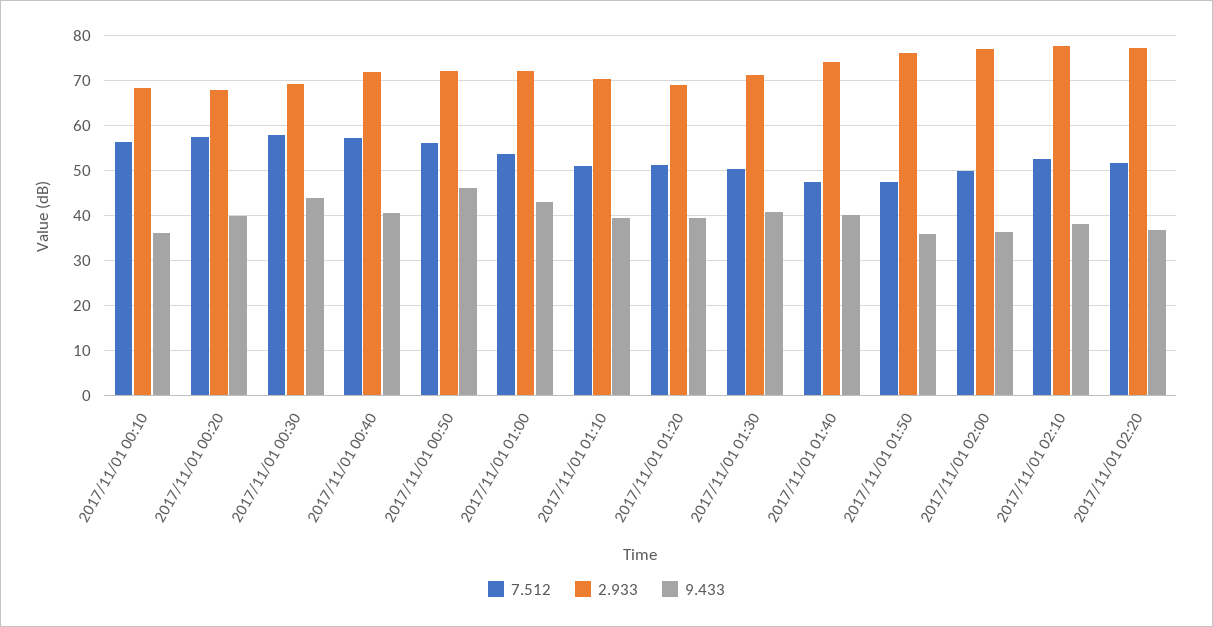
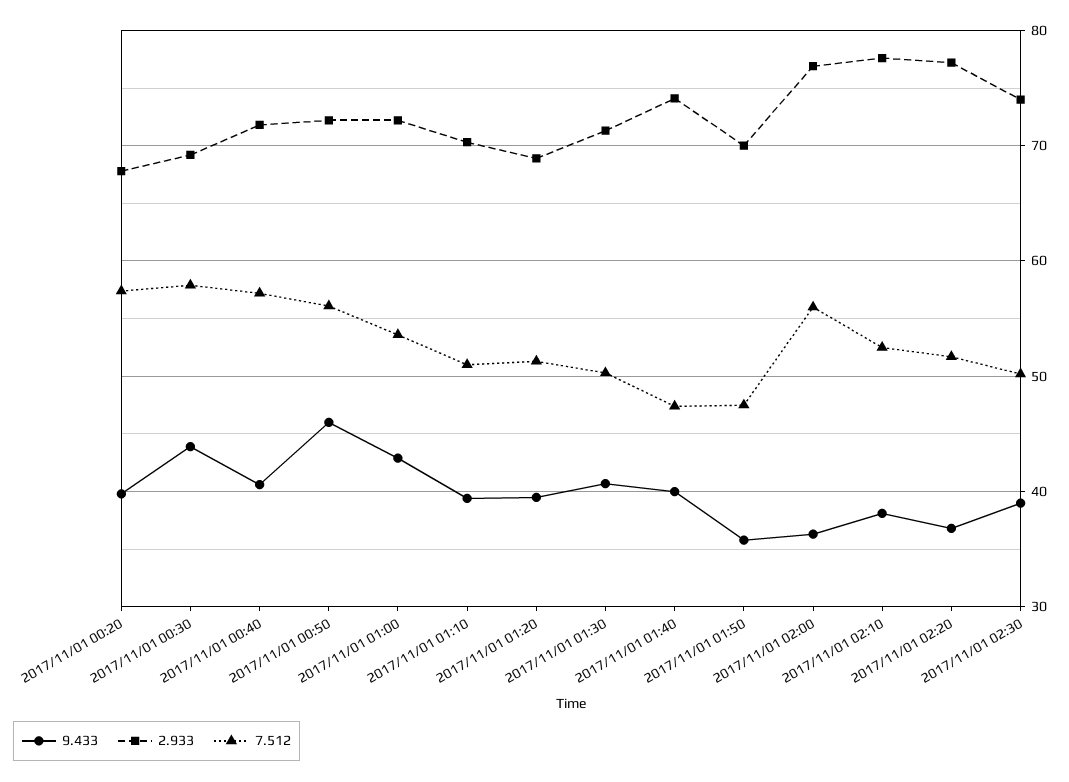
7.512, 2017/11/01 00:10: 56 -> none
2.933, 2017/11/01 00:10: 68 -> none
9.433, 2017/11/01 00:10: 36 -> none
2.933, 2017/11/01 01:50: 76 -> 70
7.512, 2017/11/01 02:00: 50 -> 56
9.433, 2017/11/01 02:30: none -> 39
2.933, 2017/11/01 02:30: none -> 74
7.512, 2017/11/01 02:30: none -> 50

